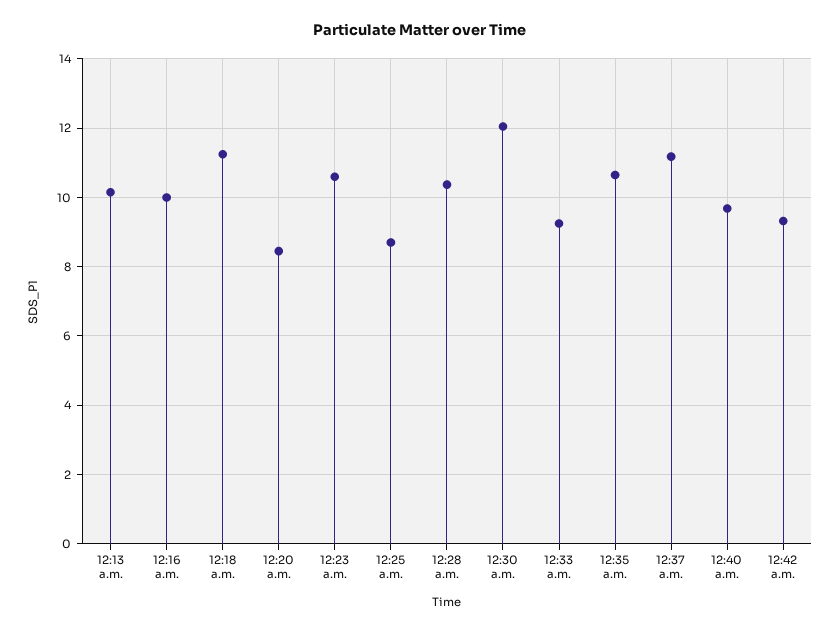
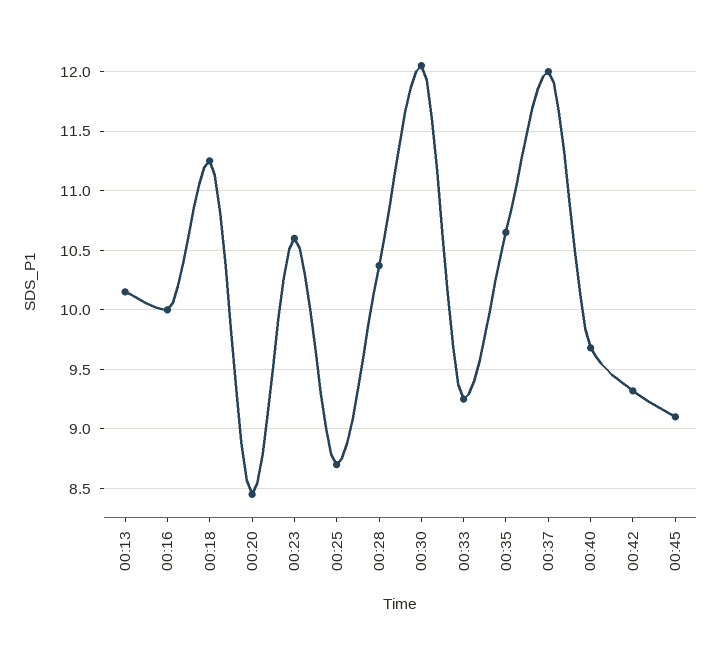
12:37 a.m.: 11.2 -> 12
00:45: none -> 9.1

